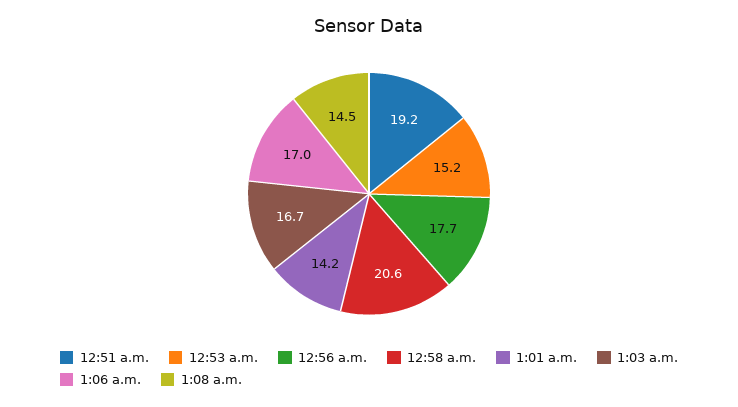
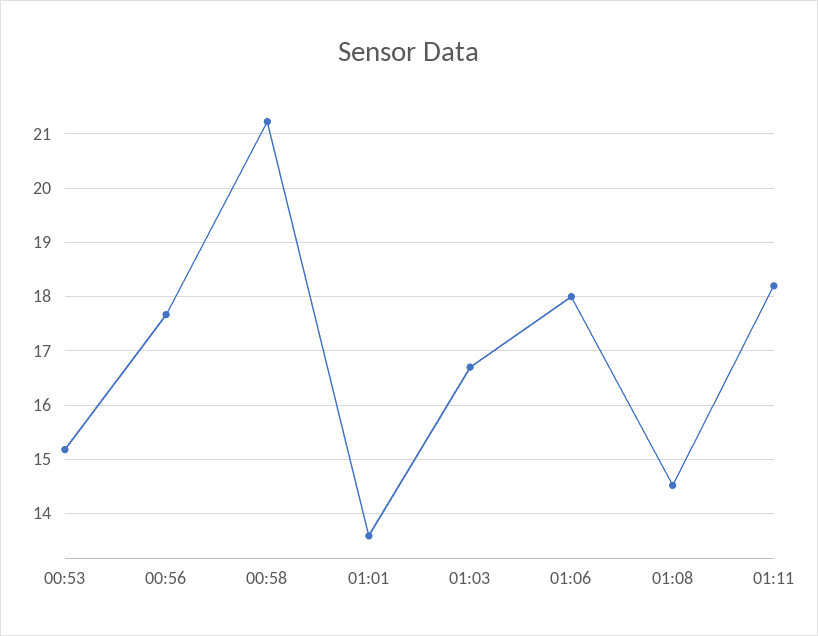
12:51 a.m.: 19.2 -> none
12:58 a.m.: 20.6 -> 21.2
1:01 a.m.: 14.2 -> 13.6
1:06 a.m.: 17 -> 18
01:11: none -> 18.2

